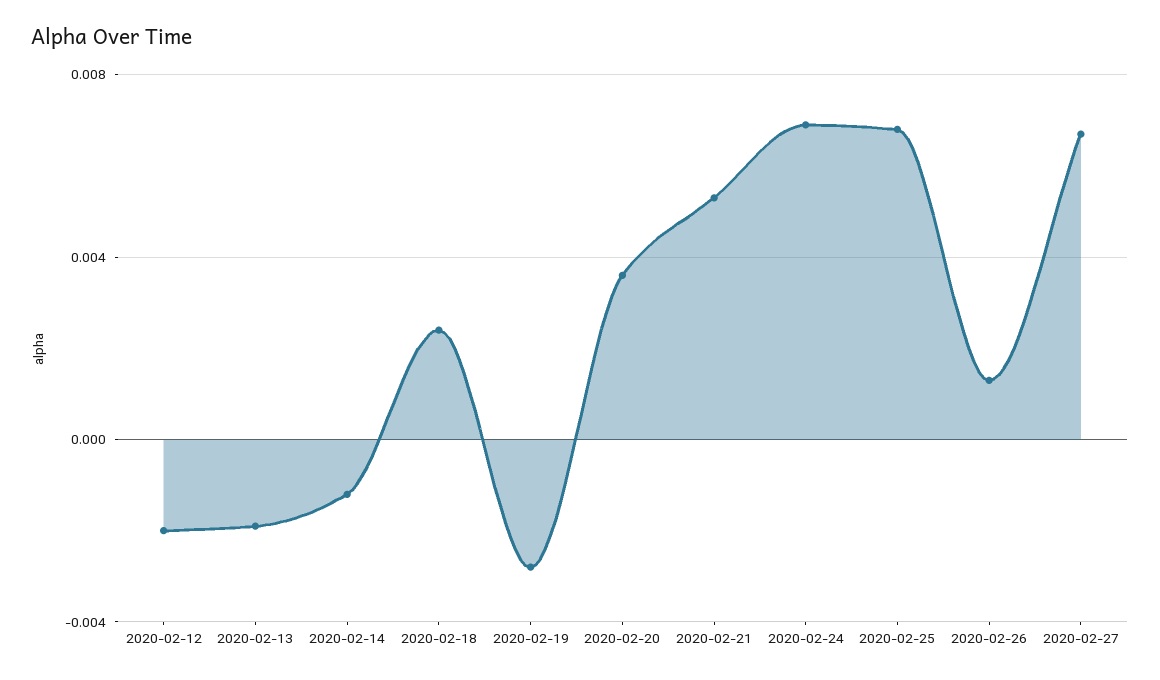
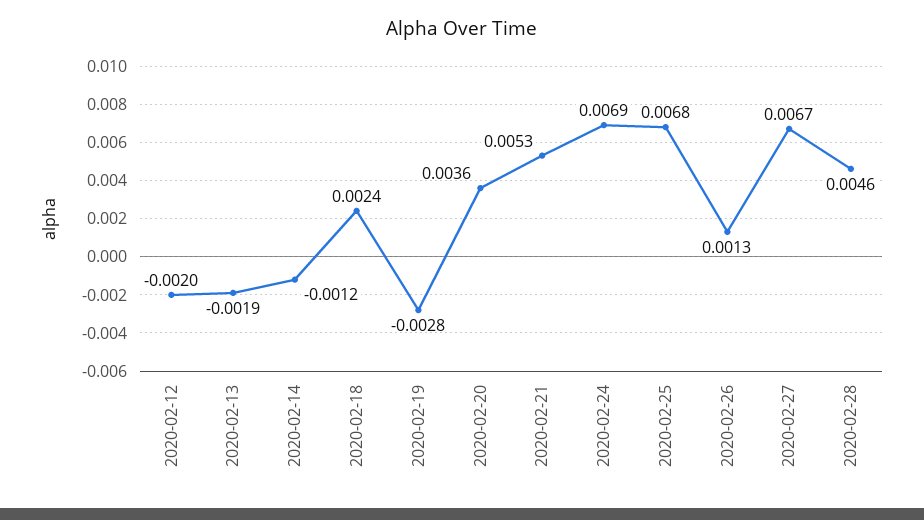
2020-02-28: none -> 0.0046

